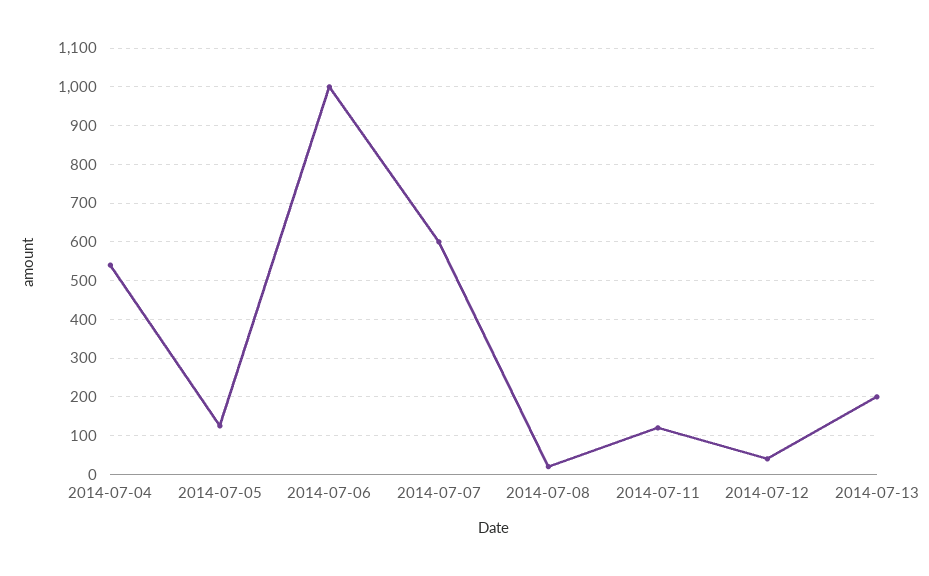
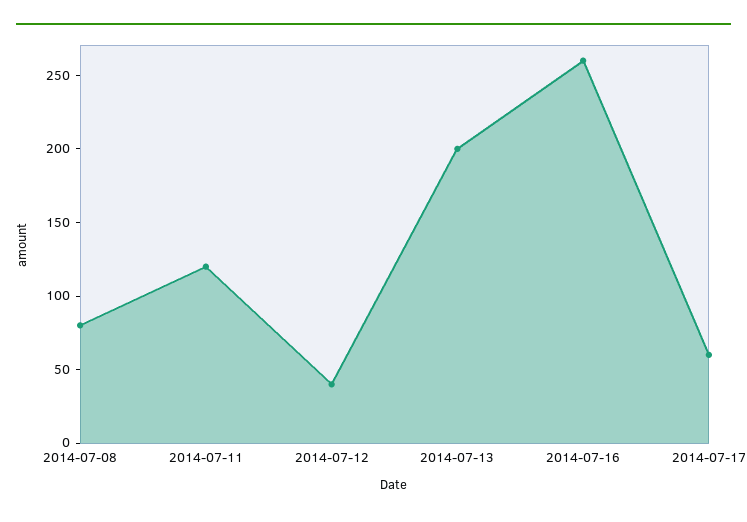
2014-07-04: 540 -> none
2014-07-05: 120 -> none
2014-07-06: 1000 -> none
2014-07-07: 600 -> none
2014-07-08: 20 -> 80
2014-07-16: none -> 260
2014-07-17: none -> 60

